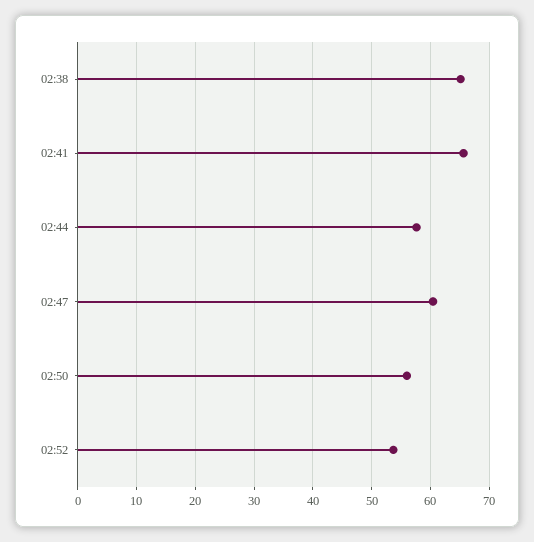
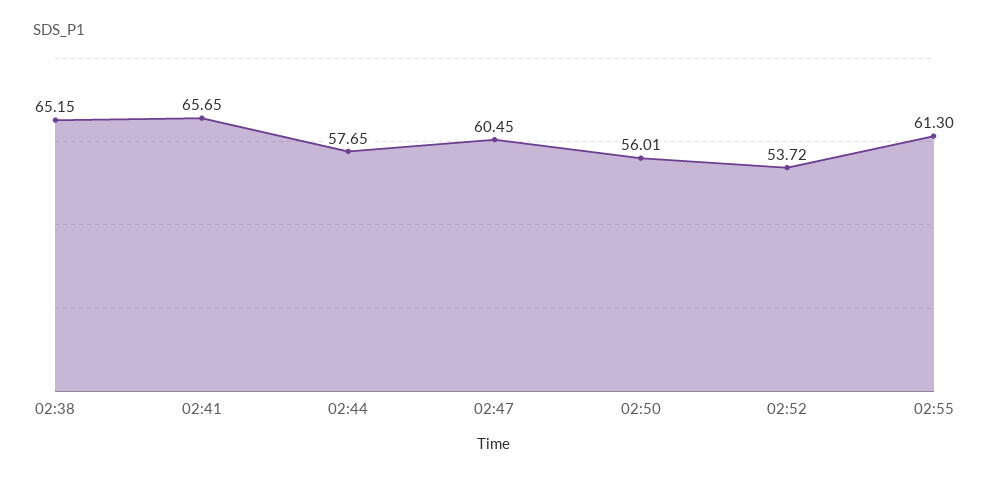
02:55: none -> 61.3

